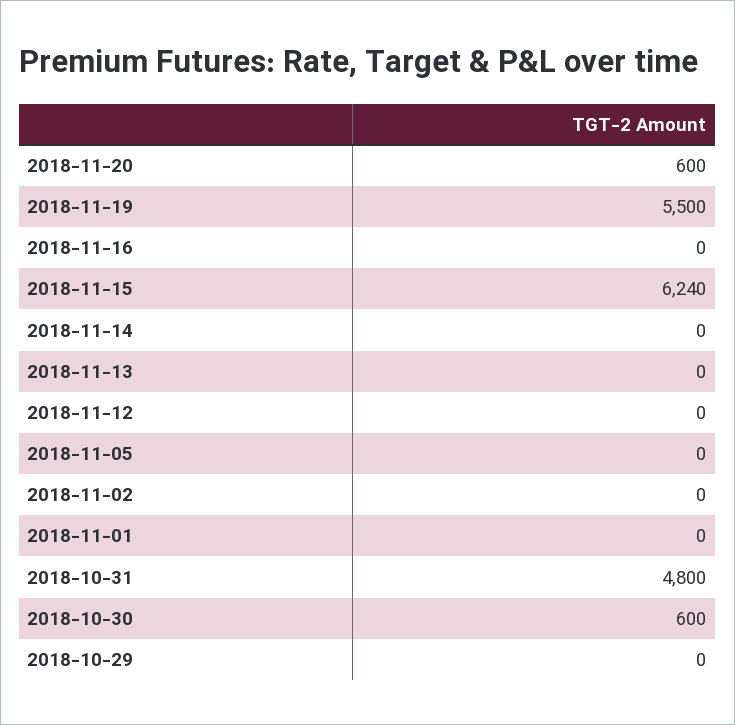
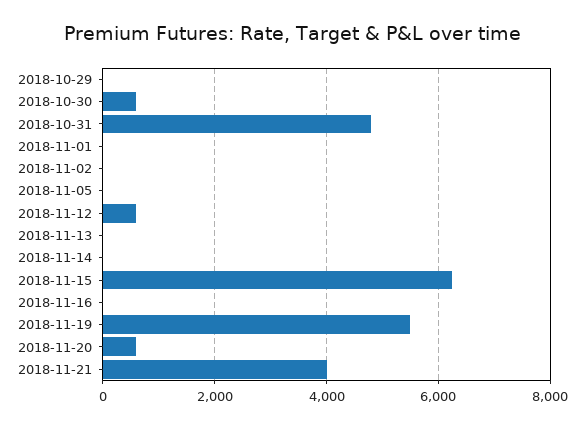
2018-11-12: 0 -> 600
2018-11-21: none -> 4000

